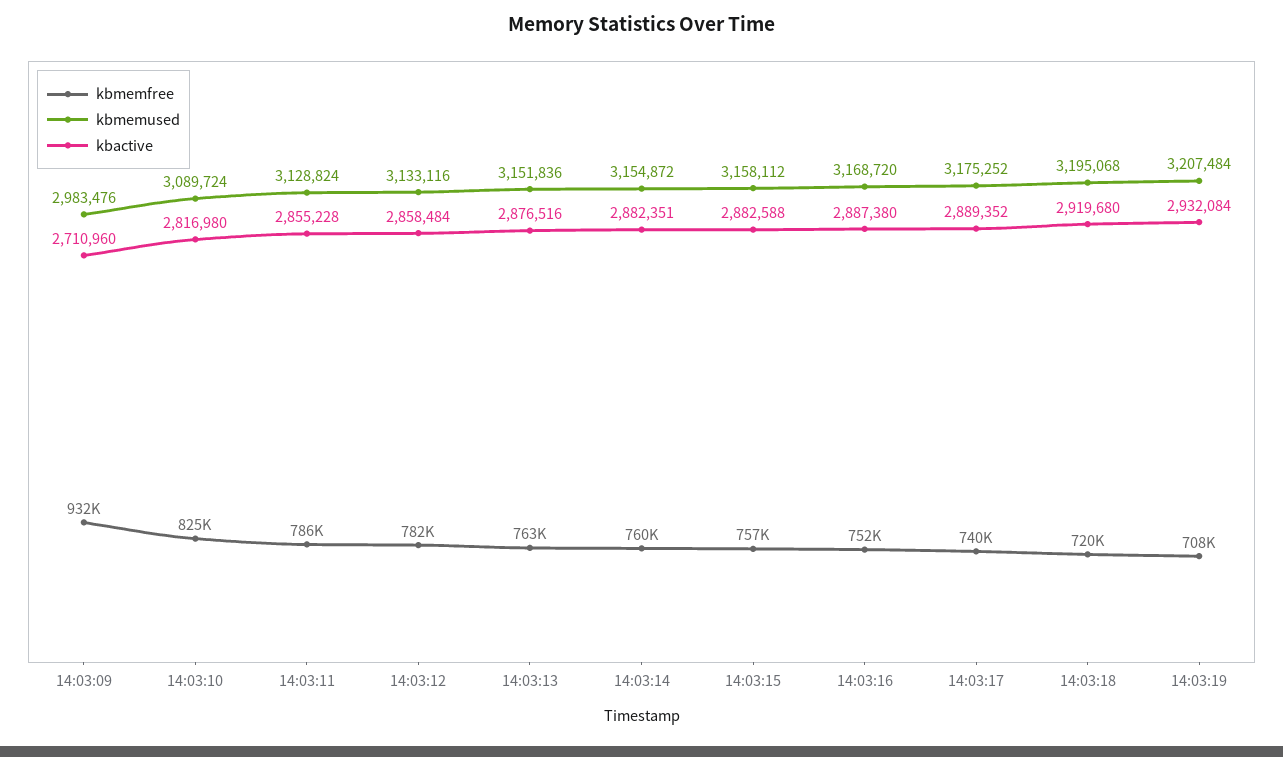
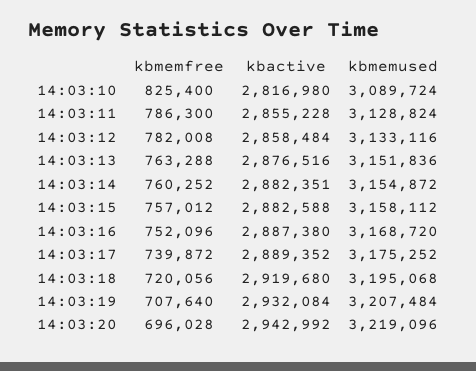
kbmemfree, 14:03:09: 932000 -> none
kbmemused, 14:03:09: 2983476 -> none
kbactive, 14:03:09: 2710960 -> none
kbmemfree, 14:03:20: none -> 696028
kbactive, 14:03:20: none -> 2942992
kbmemused, 14:03:20: none -> 3219096

